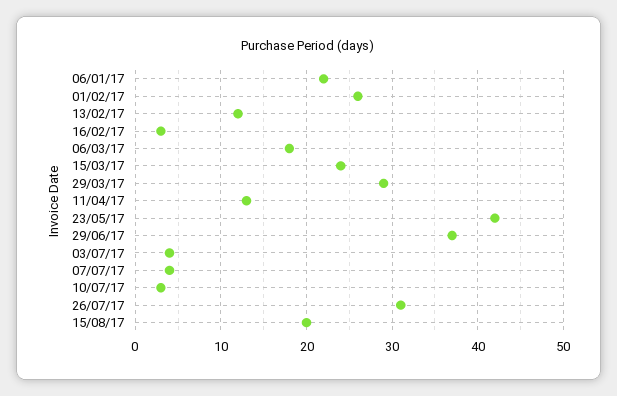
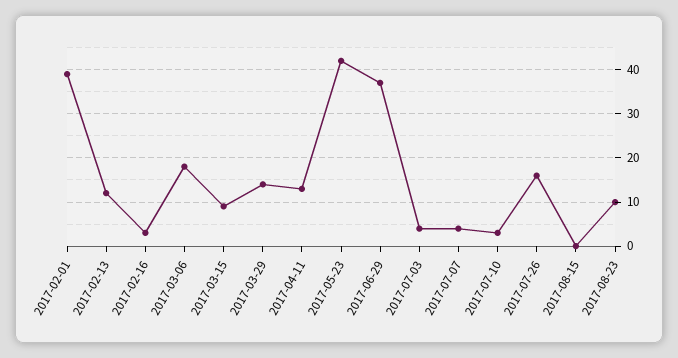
06/01/17: 22 -> none
01/02/17: 26 -> 40
15/03/17: 24 -> 10
29/03/17: 29 -> 15
26/07/17: 31 -> 15
15/08/17: 20 -> 0
2017-08-23: none -> 10

